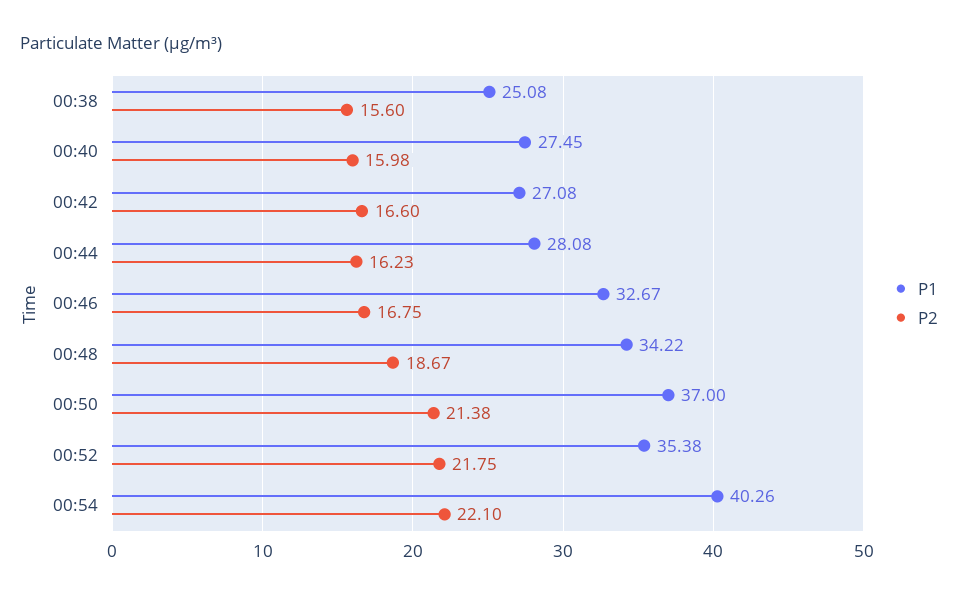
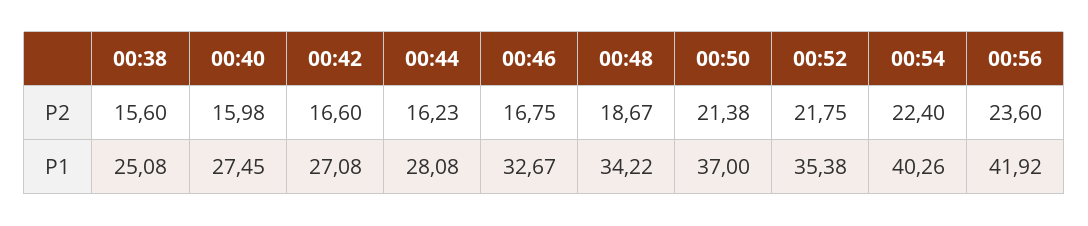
P2, 00:54: 22.1 -> 22.4
P2, 00:56: none -> 23.6
P1, 00:56: none -> 41.92

